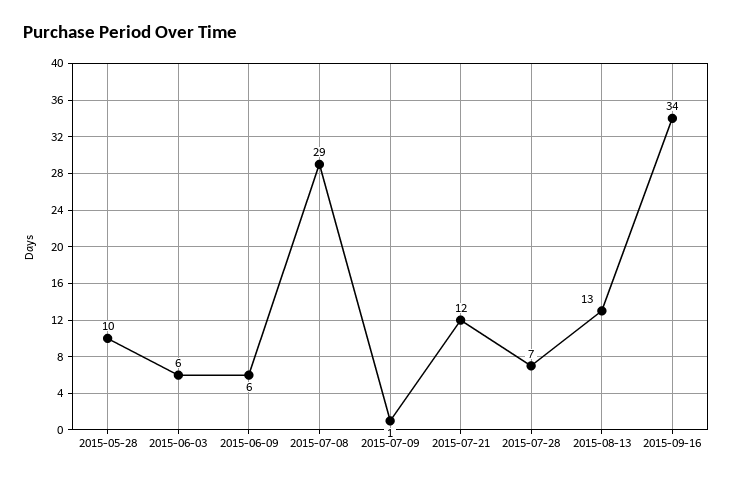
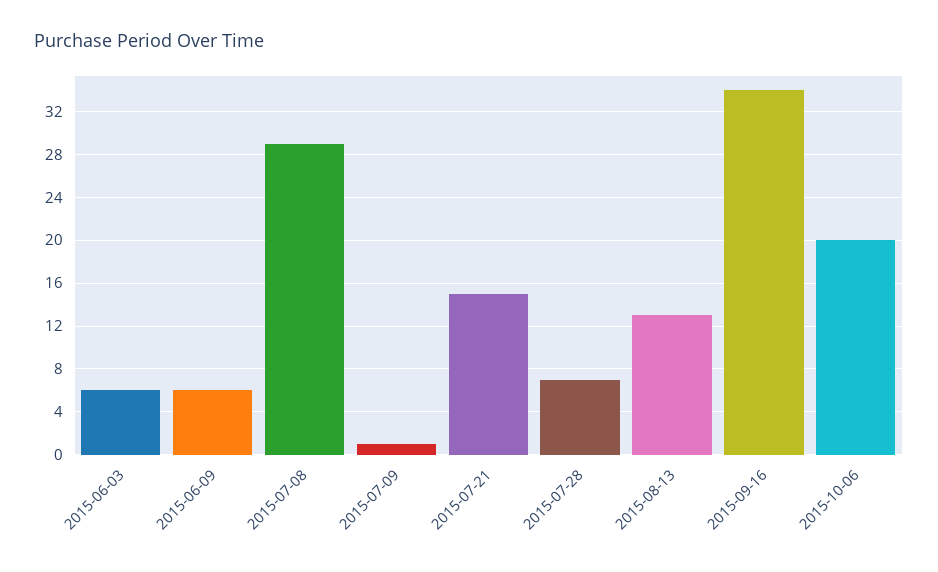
2015-05-28: 10 -> none
2015-07-21: 12 -> 15
2015-10-06: none -> 20

